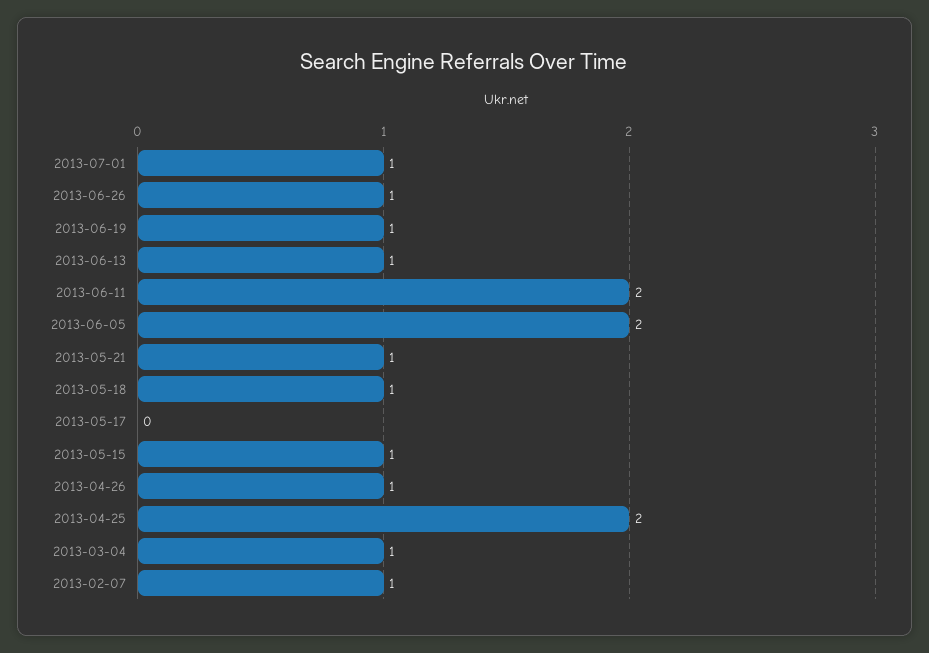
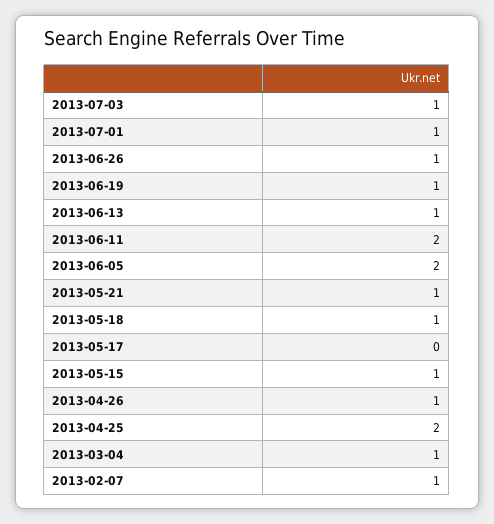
2013-07-03: none -> 1

